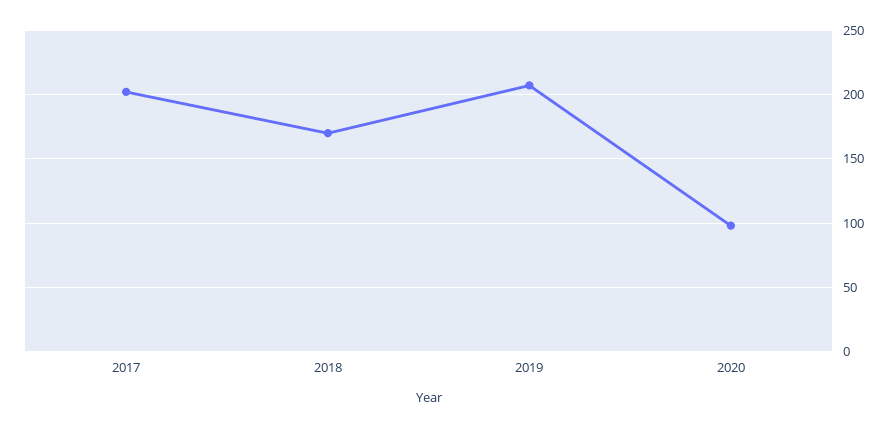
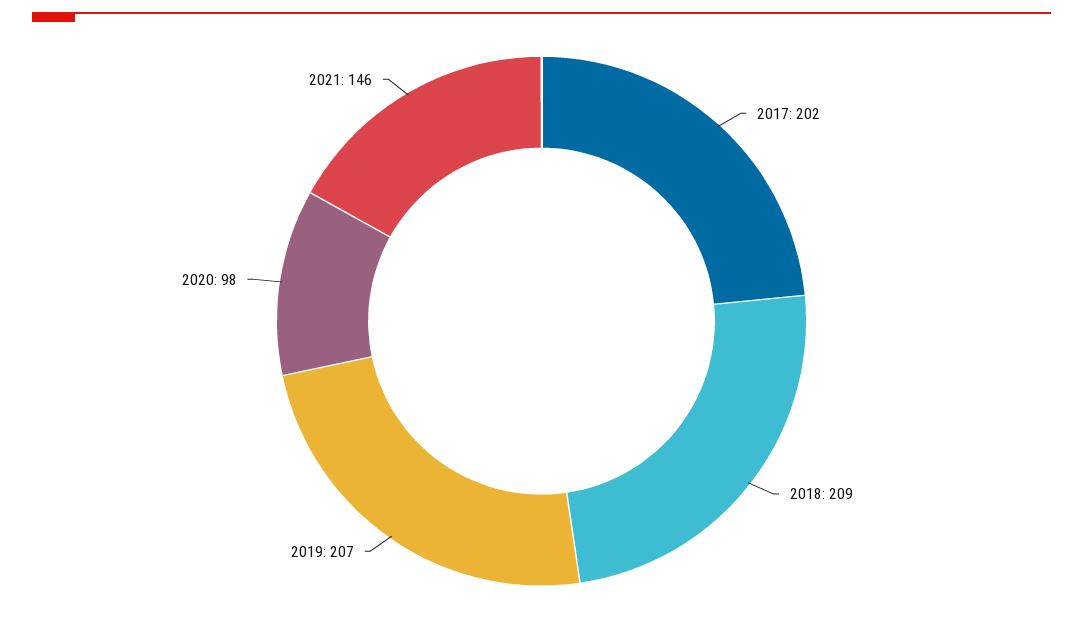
2018: 170 -> 209
2021: none -> 146

